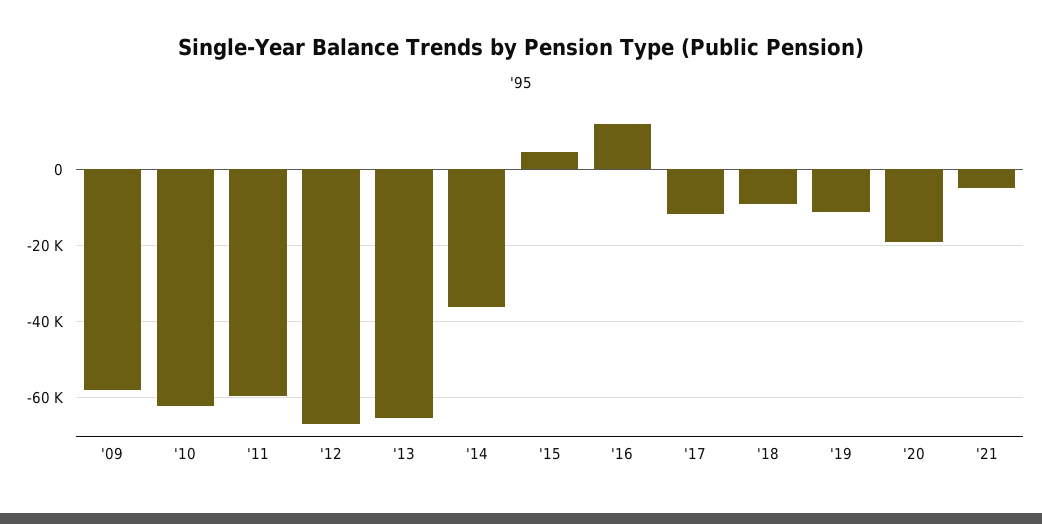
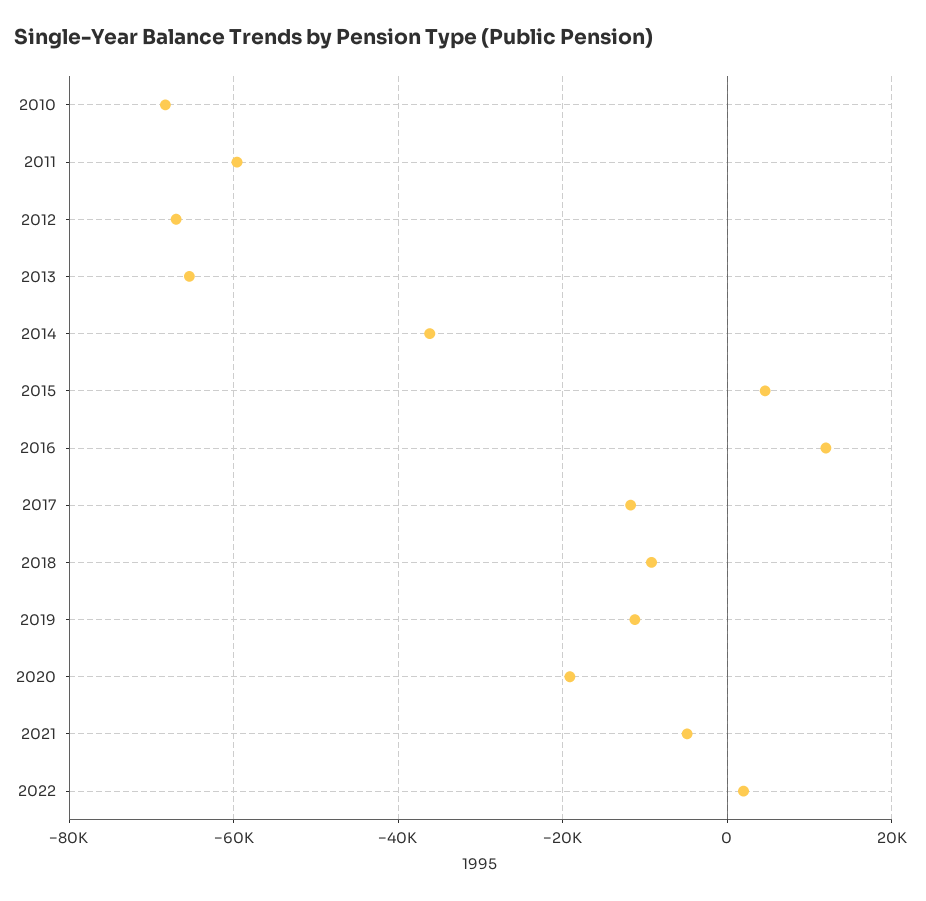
'09: -58000 -> none
'10: -62000 -> -68000
2022: none -> 2000

